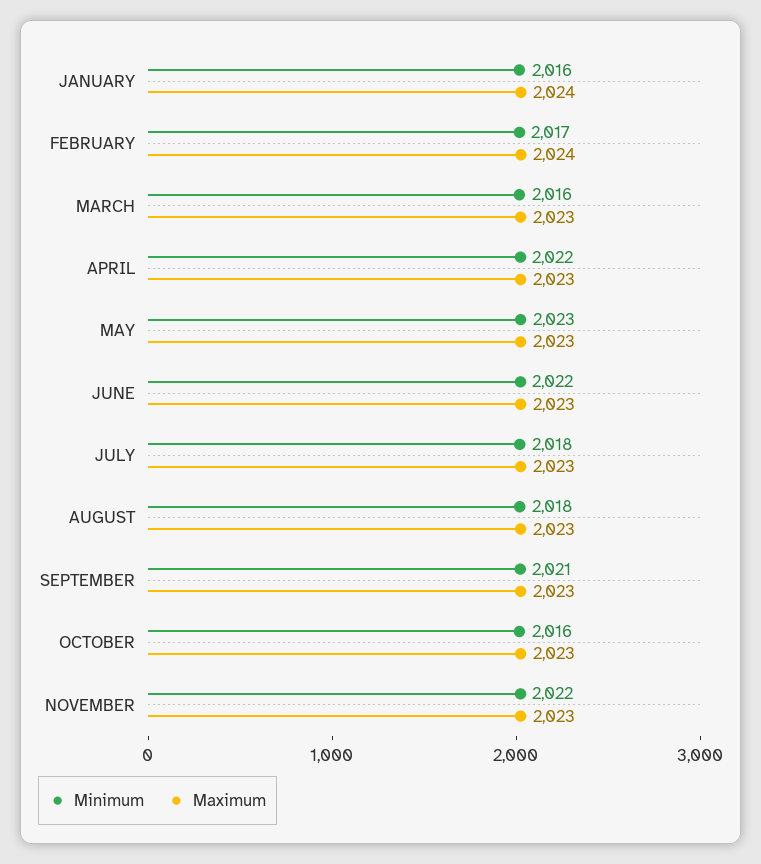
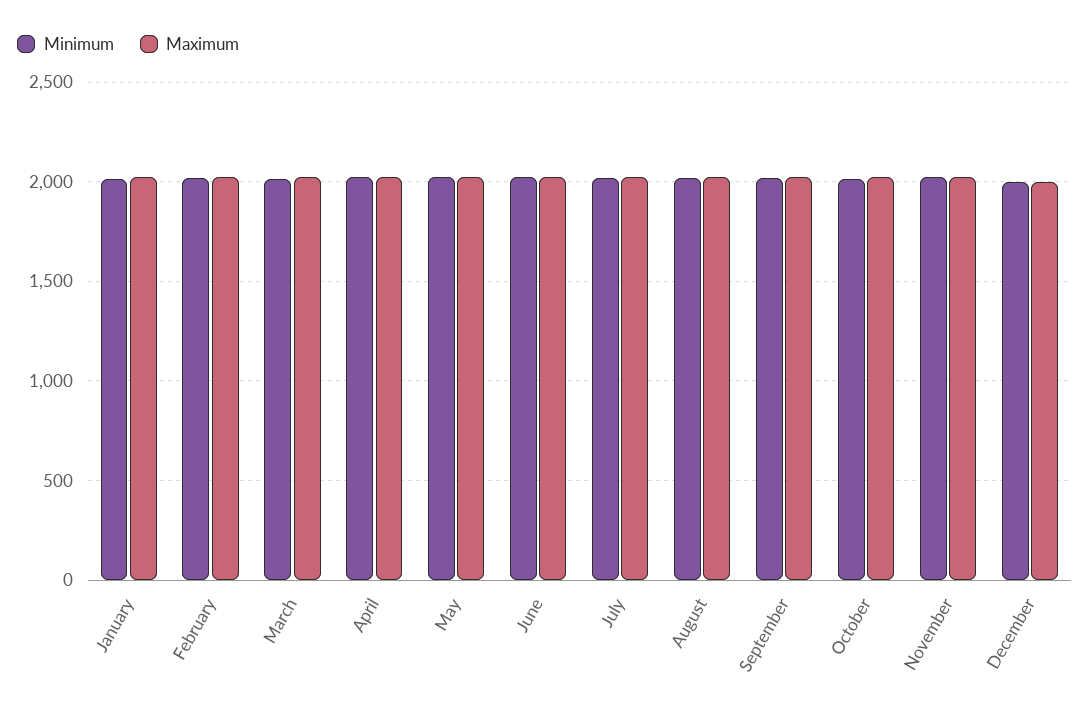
Minimum, December: none -> 2000
Maximum, December: none -> 2000

